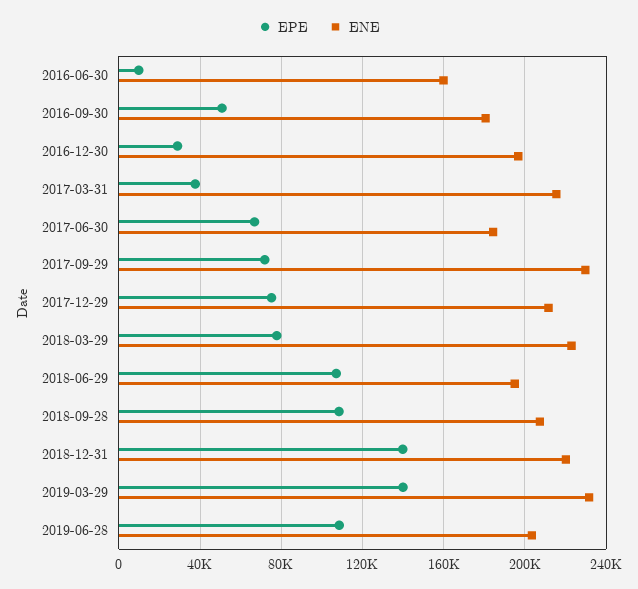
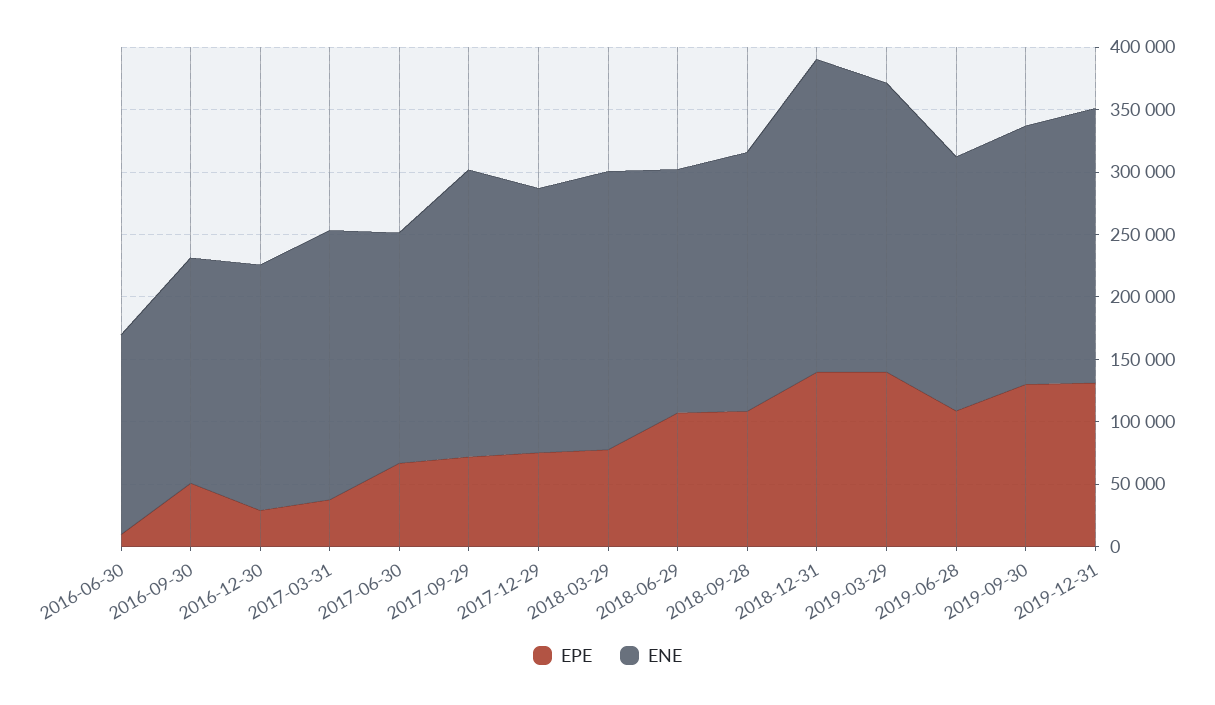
ENE, 2018-12-31: 220000 -> 250000
EPE, 2019-09-30: none -> 130000
ENE, 2019-09-30: none -> 210000
EPE, 2019-12-31: none -> 130000
ENE, 2019-12-31: none -> 220000

